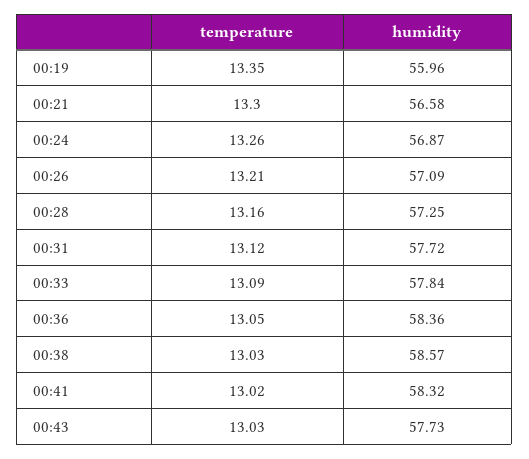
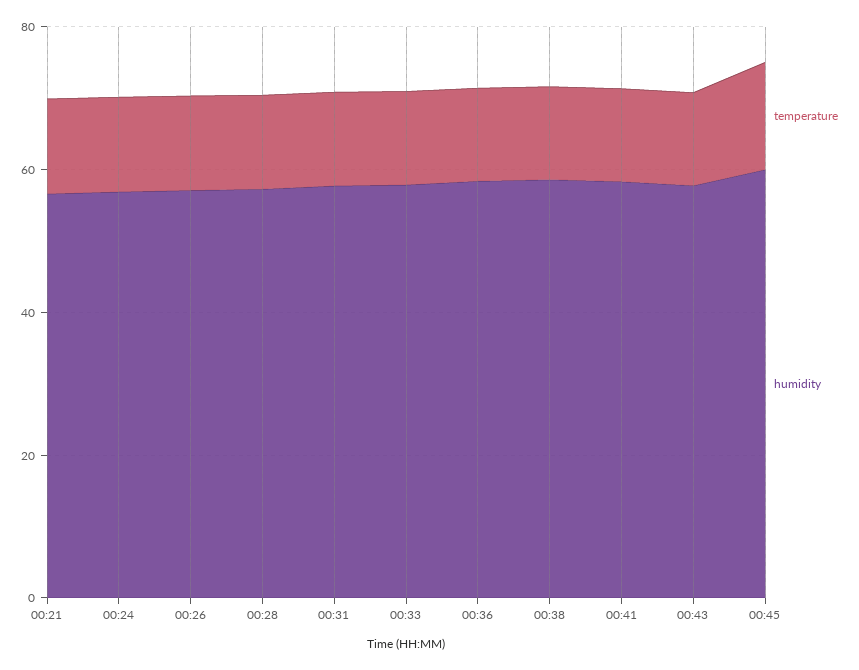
temperature, 00:19: 13.35 -> none
humidity, 00:19: 55.96 -> none
temperature, 00:45: none -> 15
humidity, 00:45: none -> 60

